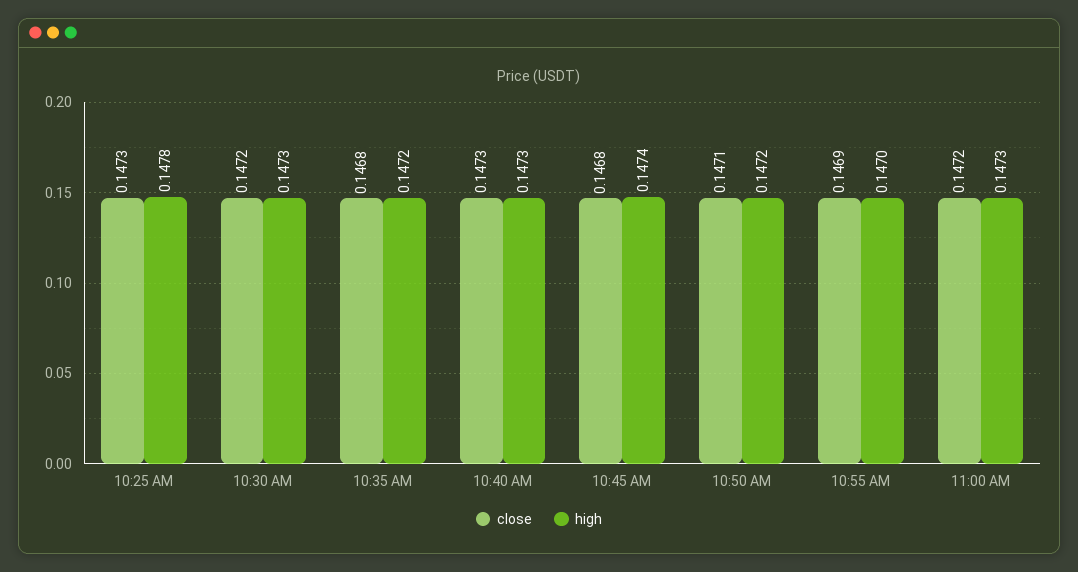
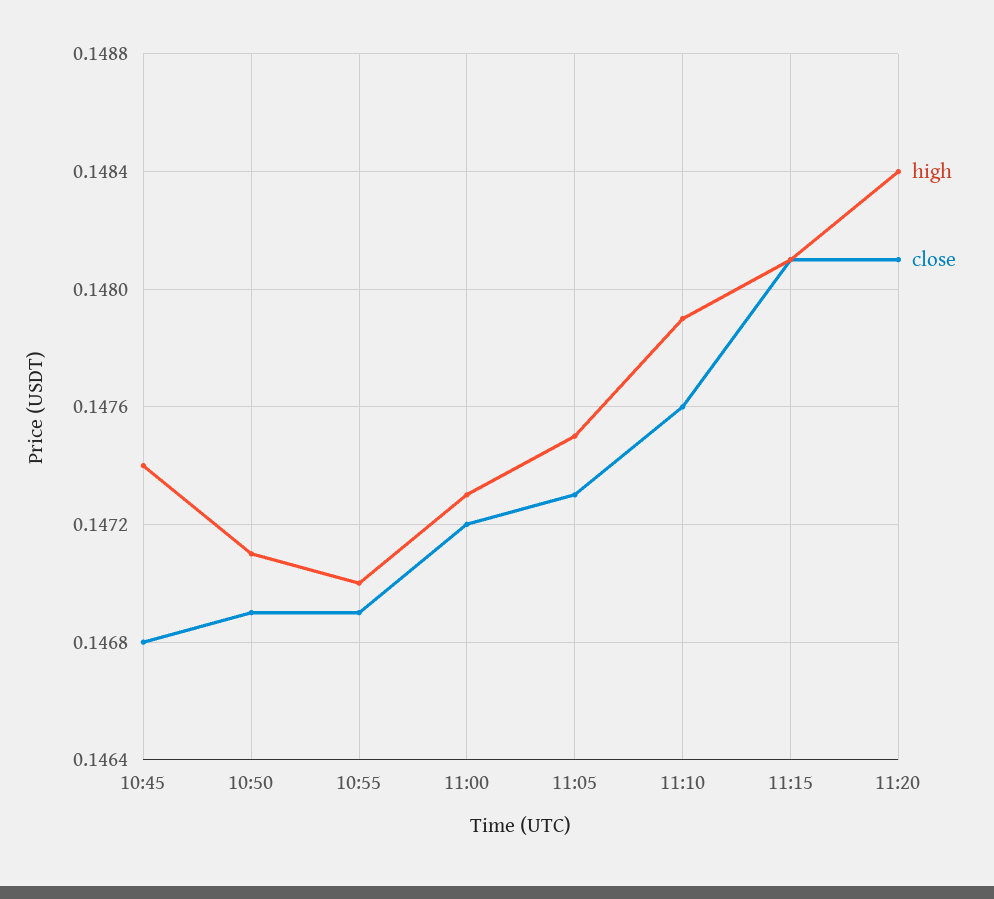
close, 10:25 AM: 0.1473 -> none
high, 10:25 AM: 0.1478 -> none
close, 10:30 AM: 0.1472 -> none
high, 10:30 AM: 0.1473 -> none
close, 10:35 AM: 0.1468 -> none
high, 10:35 AM: 0.1472 -> none
close, 10:40 AM: 0.1473 -> none
high, 10:40 AM: 0.1473 -> none
close, 10:50 AM: 0.1471 -> 0.1469
high, 10:50 AM: 0.1472 -> 0.1471
high, 11:05: none -> 0.1475
close, 11:05: none -> 0.1473
high, 11:10: none -> 0.1479
close, 11:10: none -> 0.1476
high, 11:15: none -> 0.1481
close, 11:15: none -> 0.1481
high, 11:20: none -> 0.1484
close, 11:20: none -> 0.1481

